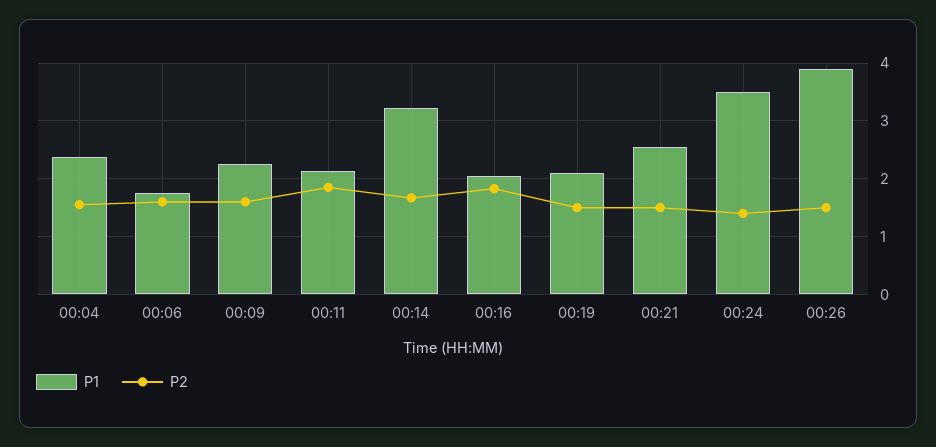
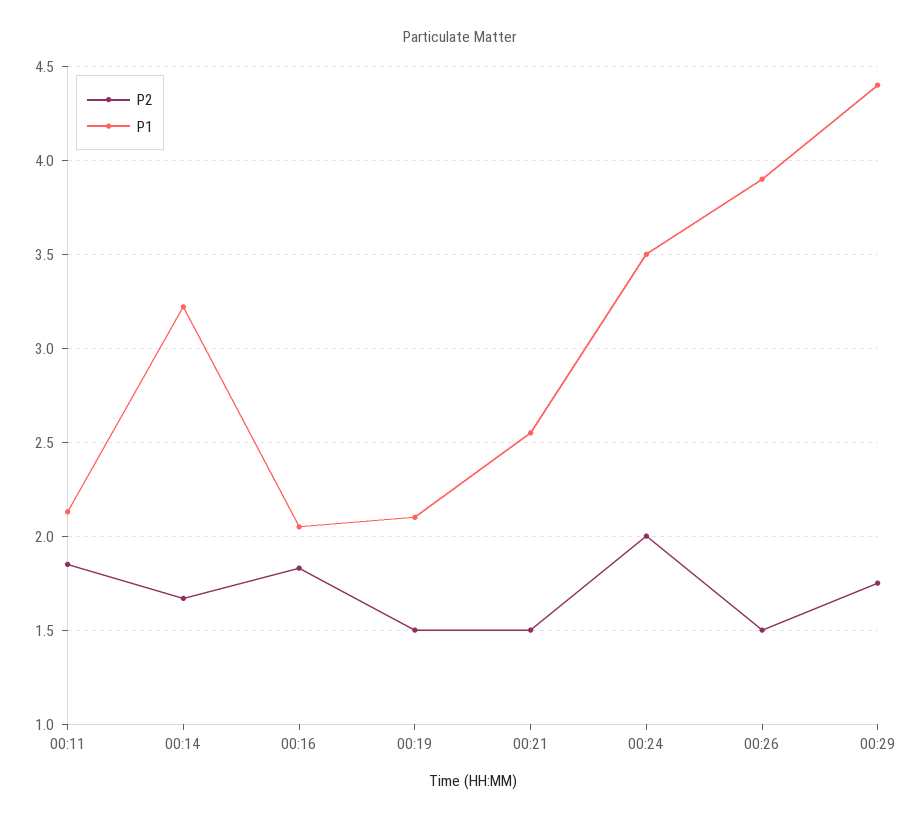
P1, 00:04: 2.4 -> none
P2, 00:04: 1.6 -> none
P1, 00:06: 1.8 -> none
P2, 00:06: 1.6 -> none
P1, 00:09: 2.2 -> none
P2, 00:09: 1.6 -> none
P2, 00:24: 1.4 -> 2
P2, 00:29: none -> 1.75
P1, 00:29: none -> 4.4

